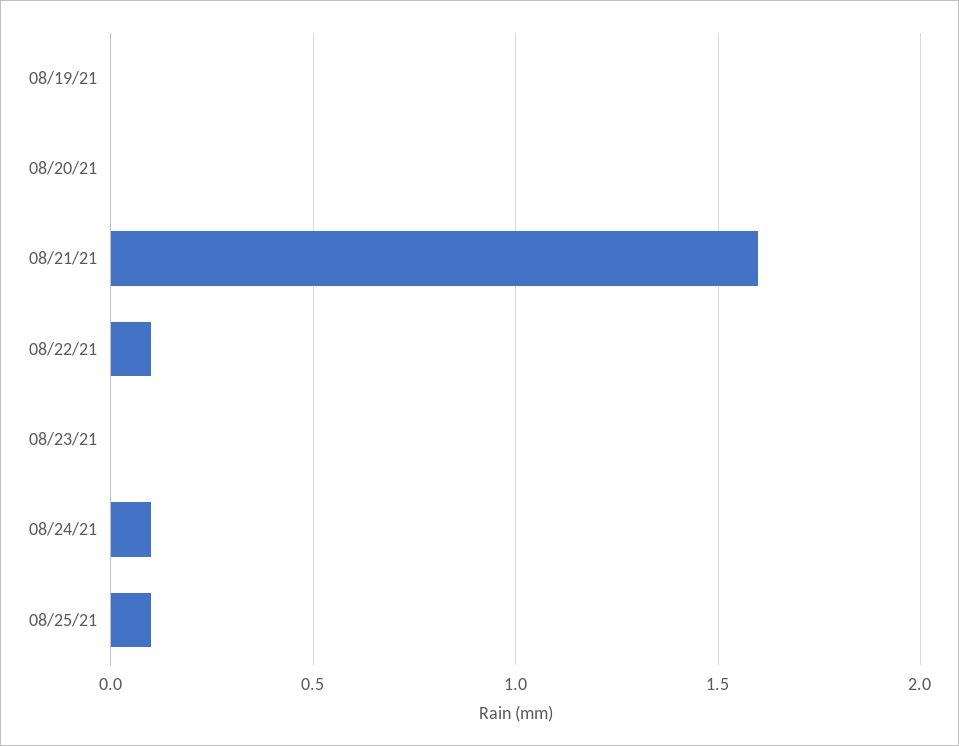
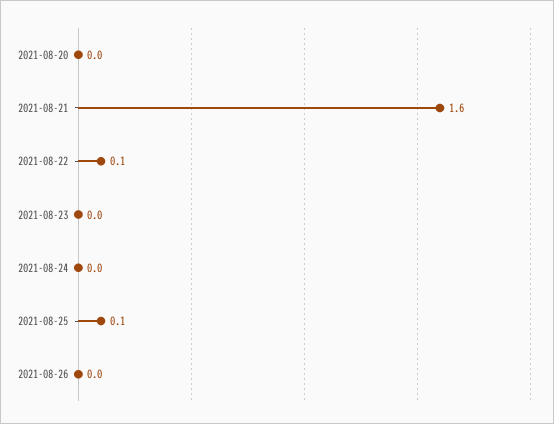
08/19/21: 0 -> none
08/24/21: 0.1 -> 0
2021-08-26: none -> 0

